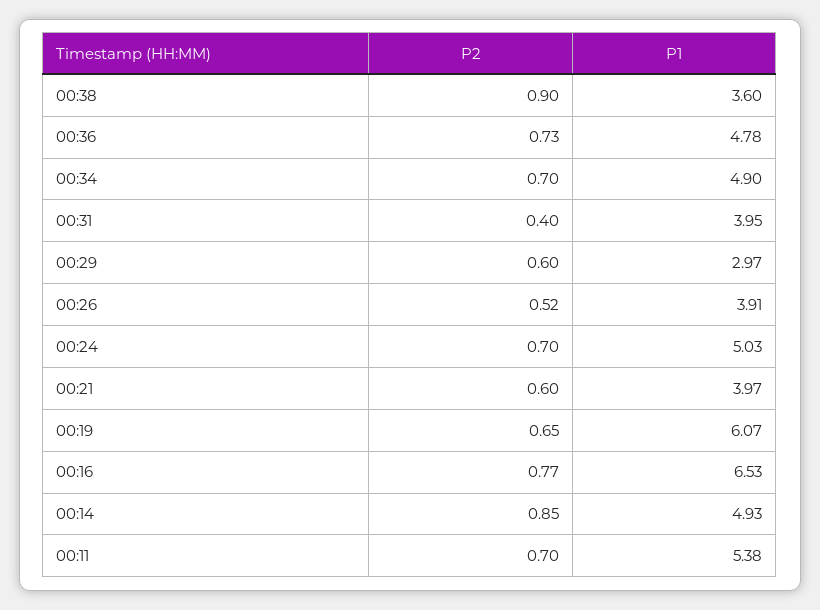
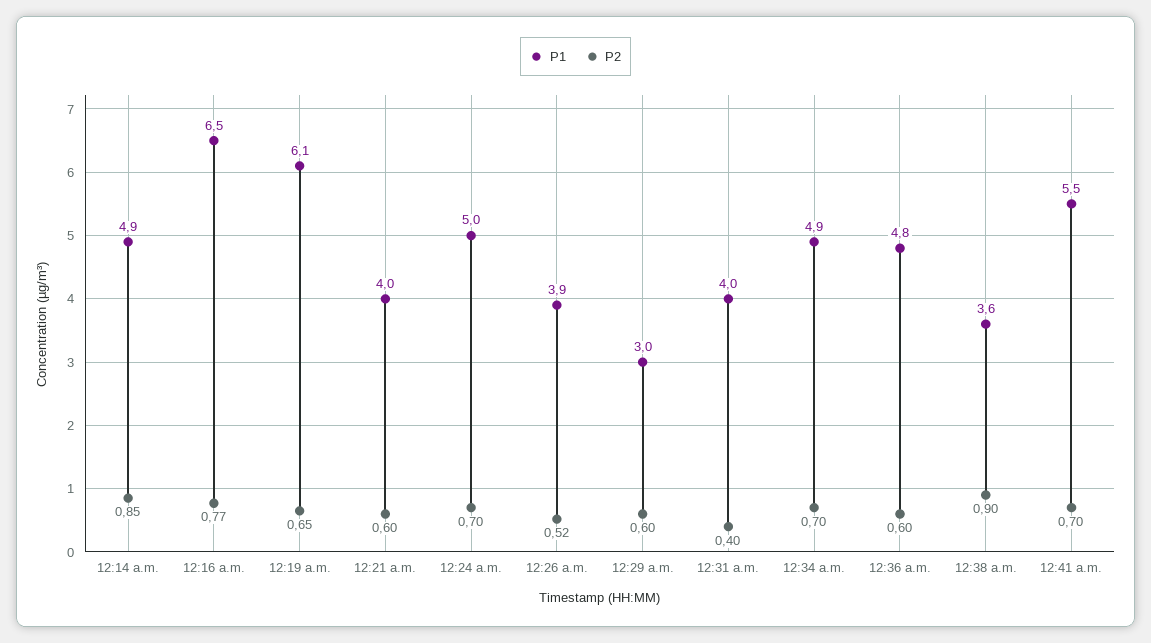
P2, 00:36: 0.73 -> 0.6
P2, 00:11: 0.7 -> none
P1, 00:11: 5.38 -> none
P1, 12:41 a.m.: none -> 5.5
P2, 12:41 a.m.: none -> 0.7

